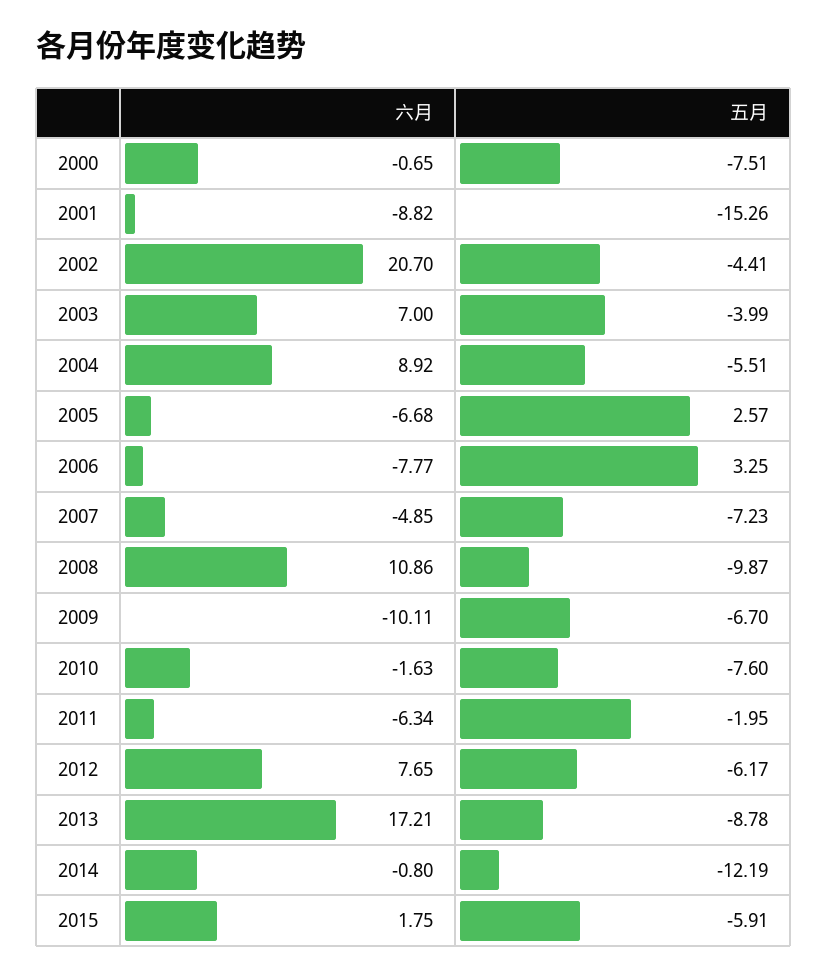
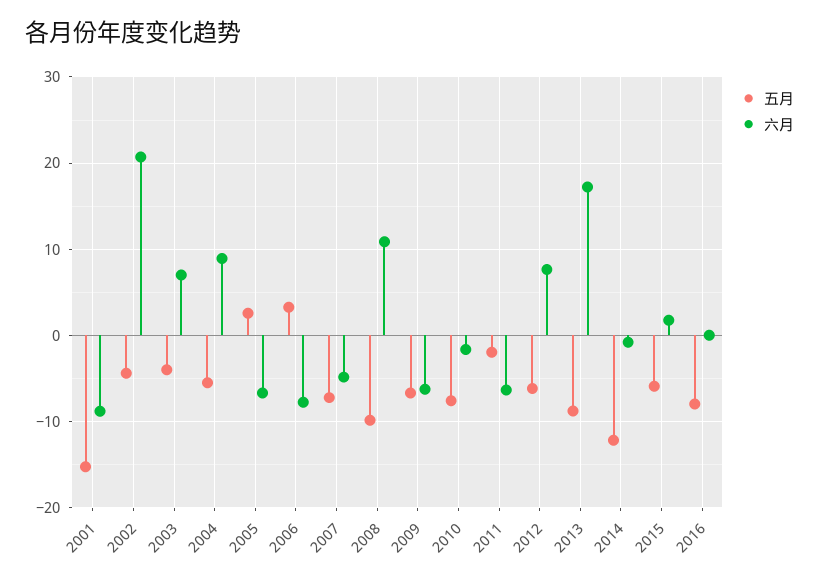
六月, 2000: -0.65 -> none
五月, 2000: -7.51 -> none
六月, 2009: -10.11 -> -6
五月, 2016: none -> -8
六月, 2016: none -> 0

